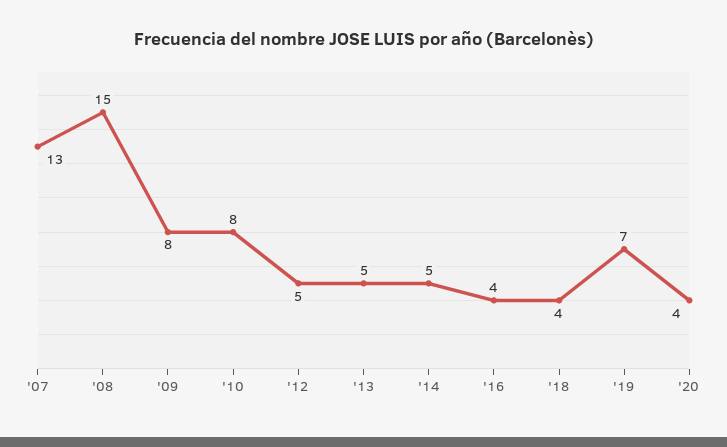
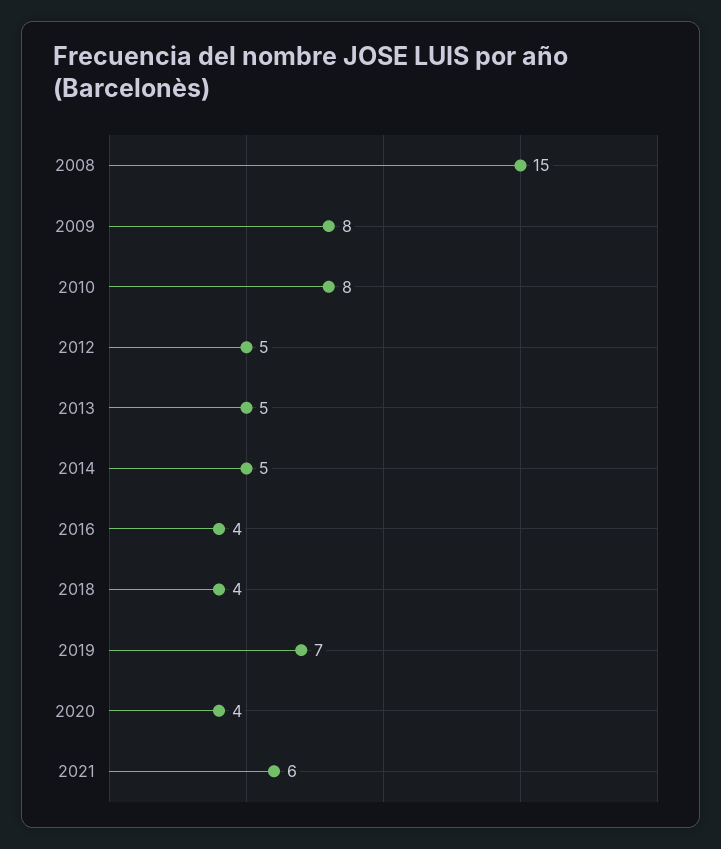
'07: 13 -> none
2021: none -> 6

